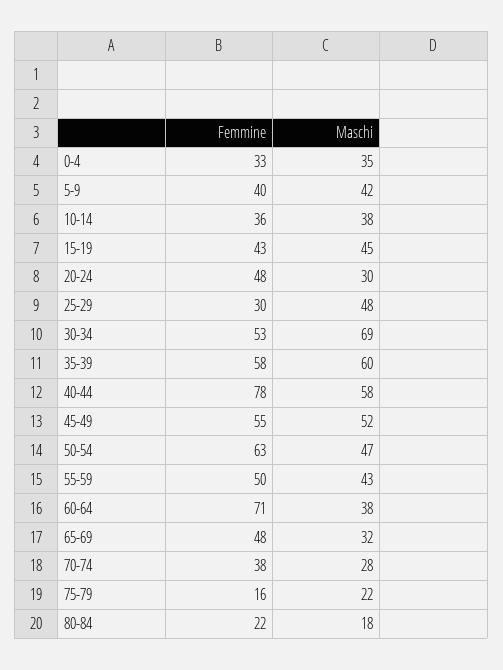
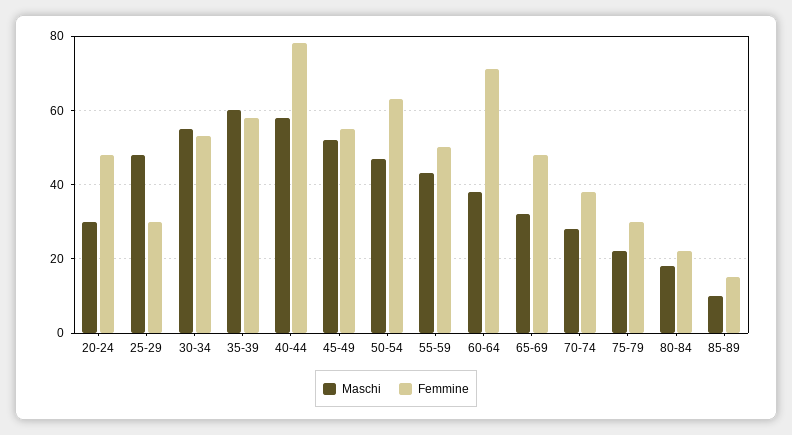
Femmine, 0-4: 33 -> none
Maschi, 0-4: 35 -> none
Femmine, 5-9: 40 -> none
Maschi, 5-9: 42 -> none
Femmine, 10-14: 36 -> none
Maschi, 10-14: 38 -> none
Femmine, 15-19: 43 -> none
Maschi, 15-19: 45 -> none
Maschi, 30-34: 69 -> 55
Femmine, 75-79: 16 -> 30
Maschi, 85-89: none -> 10
Femmine, 85-89: none -> 15

